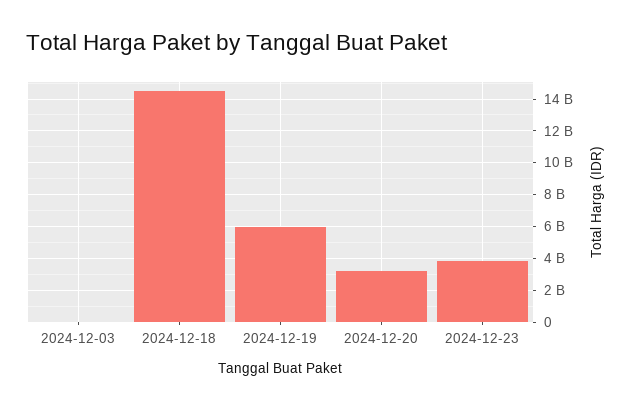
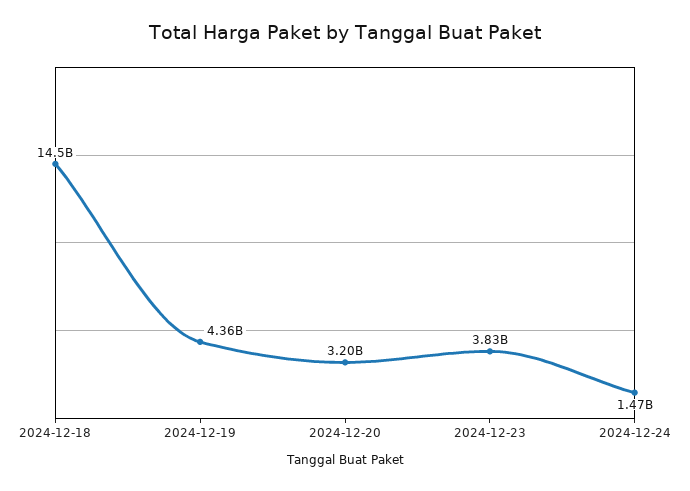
2024-12-03: 0 -> none
2024-12-19: 6000000000 -> 4360000000
2024-12-24: none -> 1470000000

